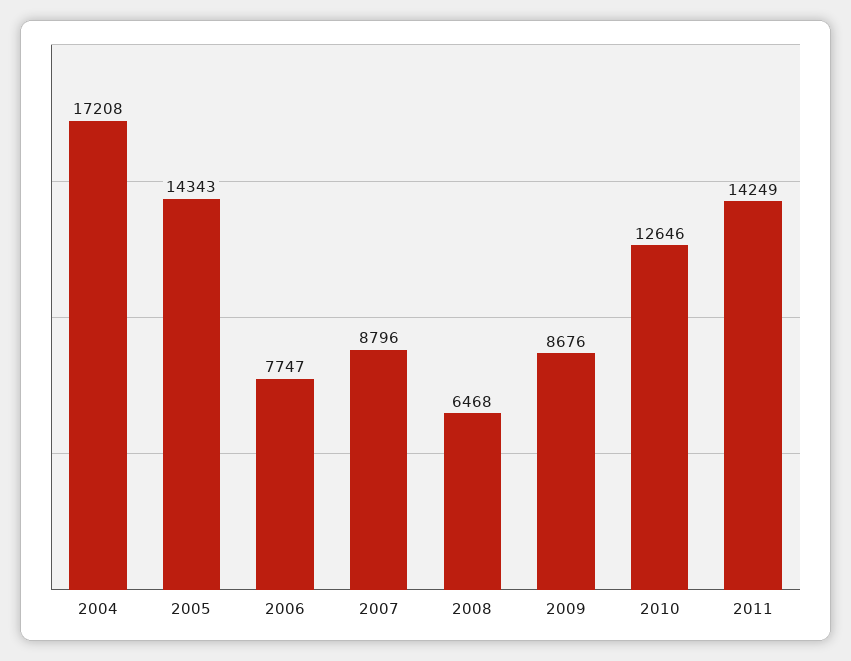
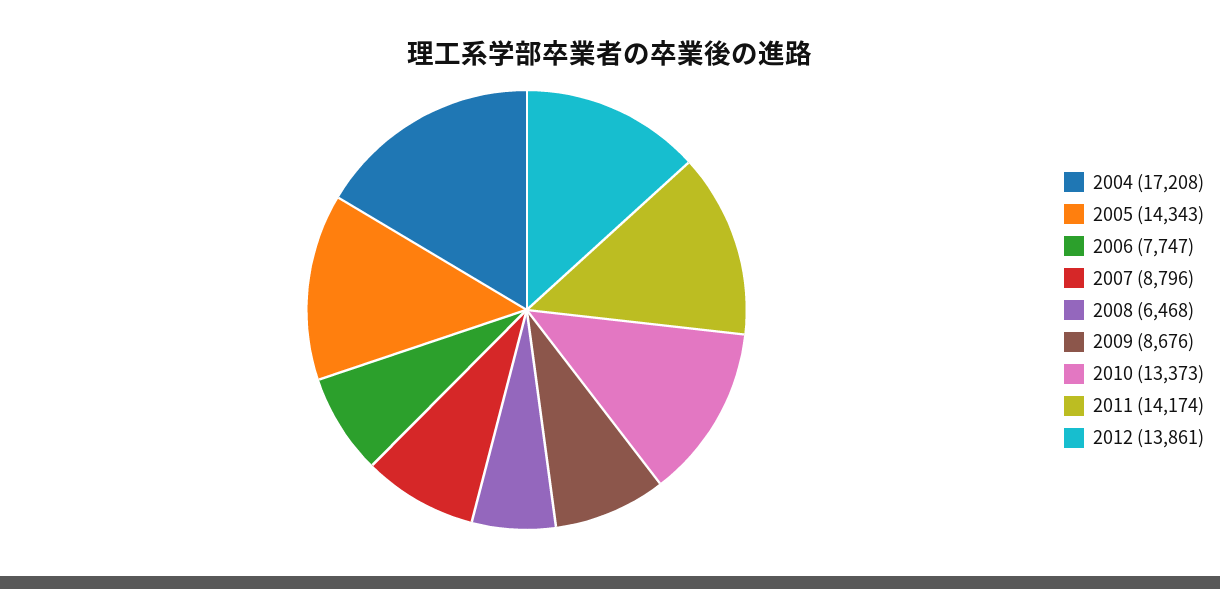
2010: 12646 -> 13373
2011: 14249 -> 14174
2012: none -> 13861

